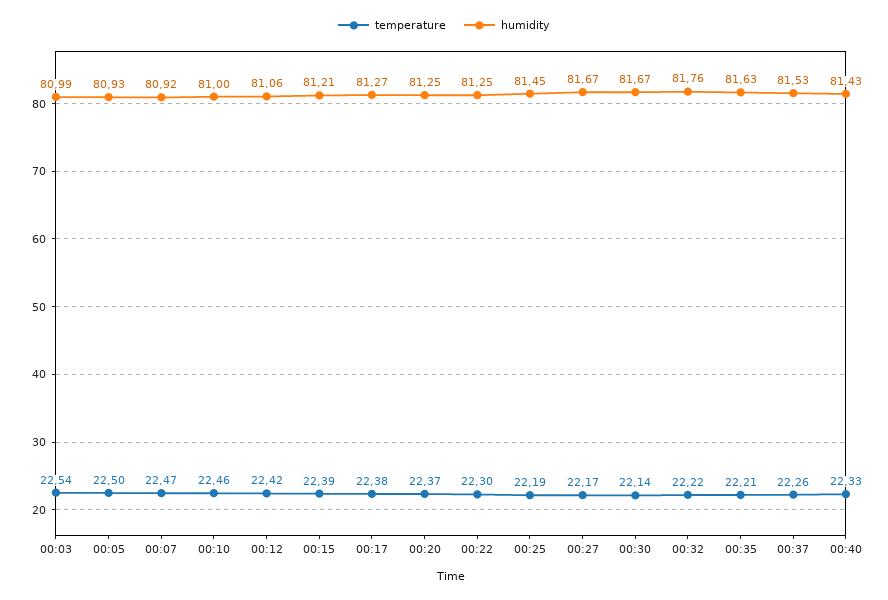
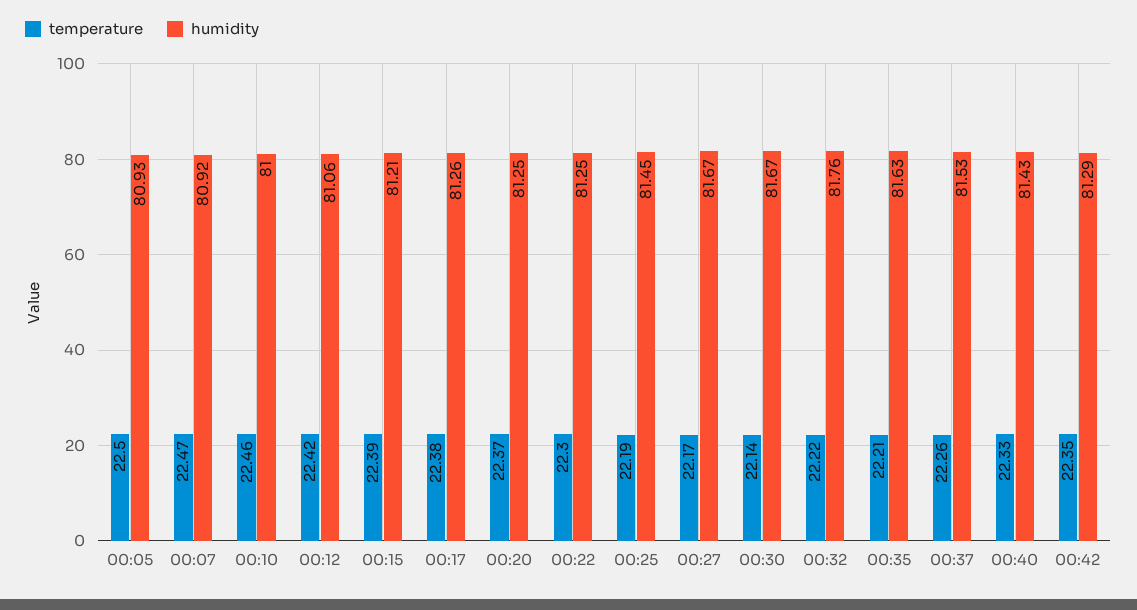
temperature, 00:03: 22.54 -> none
humidity, 00:03: 80.99 -> none
humidity, 00:17: 81.27 -> 81.26
temperature, 00:42: none -> 22.35
humidity, 00:42: none -> 81.29

